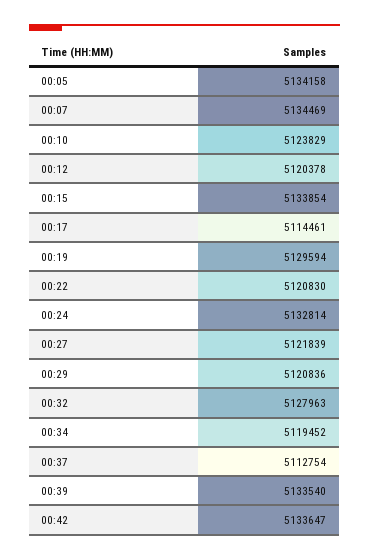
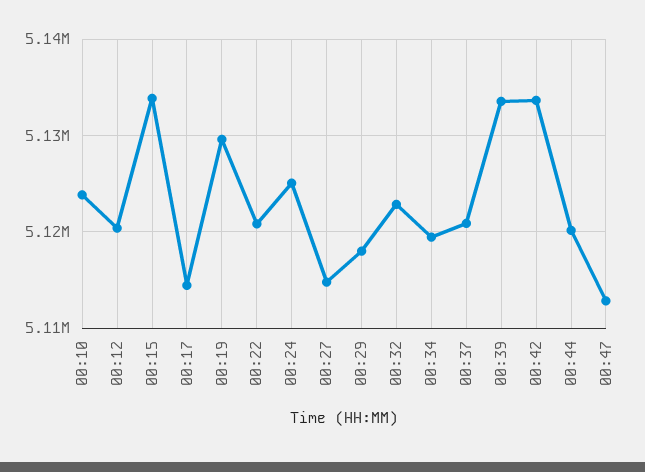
00:05: 5134158 -> none
00:07: 5134469 -> none
00:24: 5132814 -> 5125000
00:27: 5121839 -> 5115000
00:29: 5120836 -> 5118000
00:32: 5127963 -> 5123000
00:37: 5112754 -> 5121000
00:44: none -> 5120000
00:47: none -> 5113000

